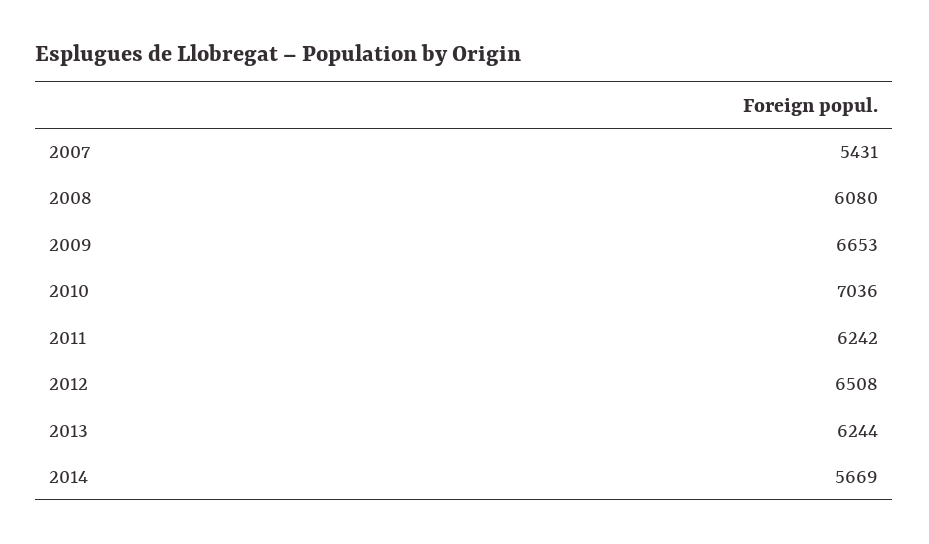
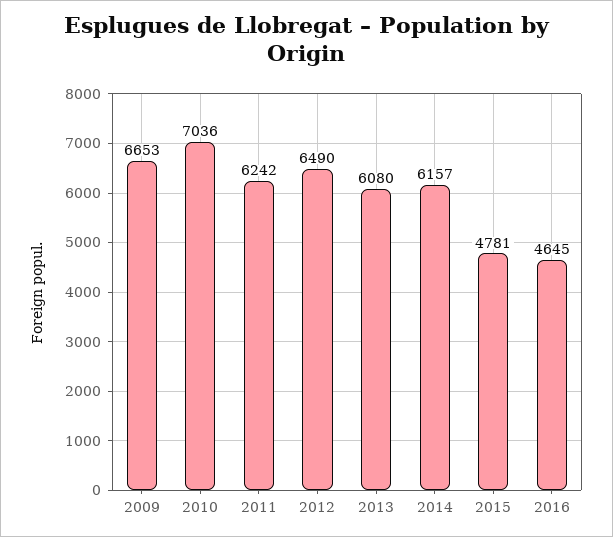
2007: 5431 -> none
2008: 6080 -> none
2012: 6508 -> 6490
2013: 6244 -> 6080
2014: 5669 -> 6157
2015: none -> 4781
2016: none -> 4645

